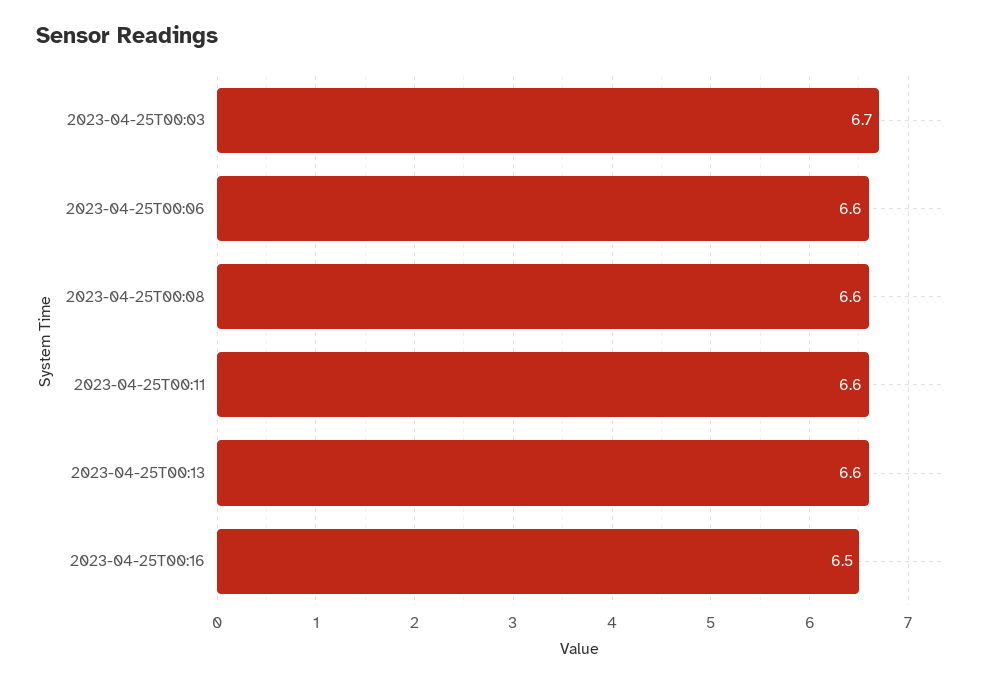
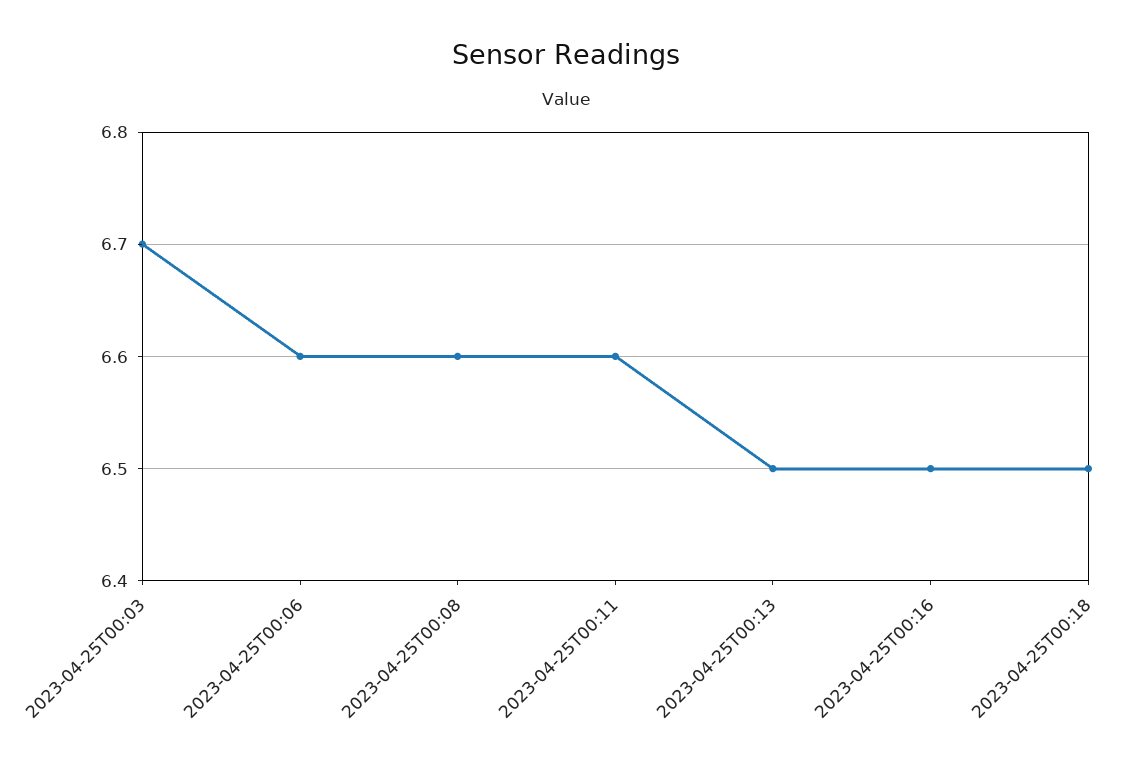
2023-04-25T00:13: 6.6 -> 6.5
2023-04-25T00:18: none -> 6.5

